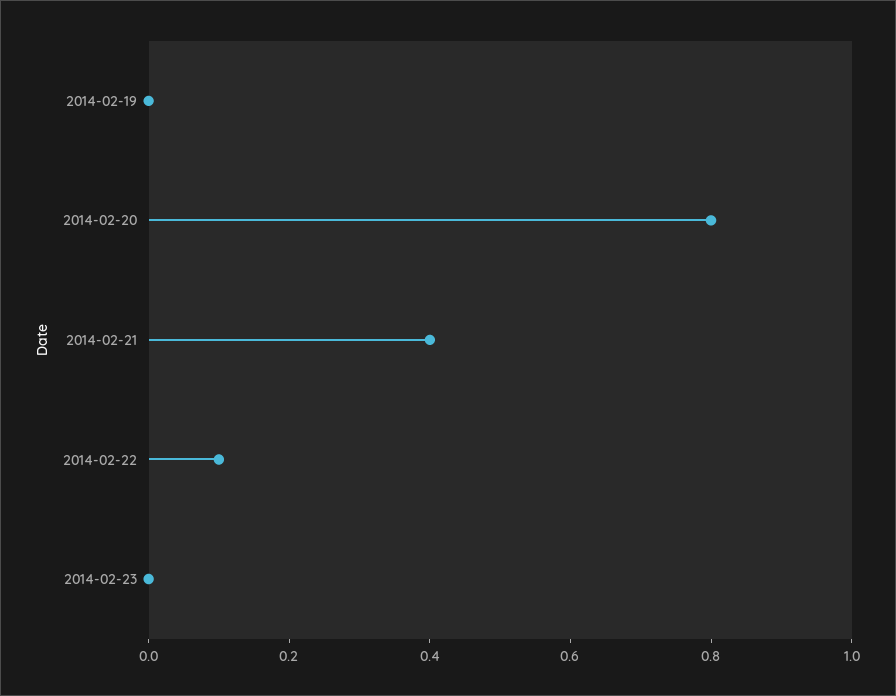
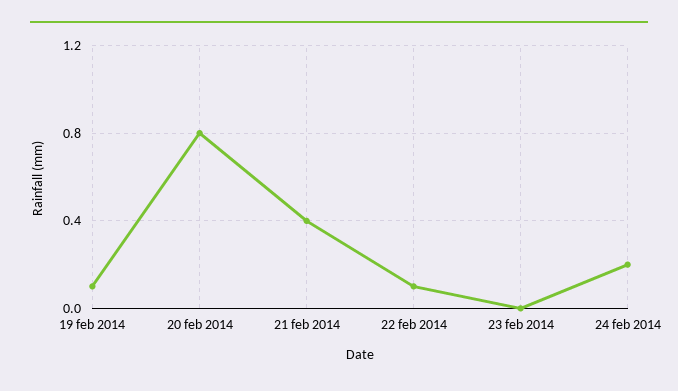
2014-02-19: 0 -> 0.1
24 feb 2014: none -> 0.2

